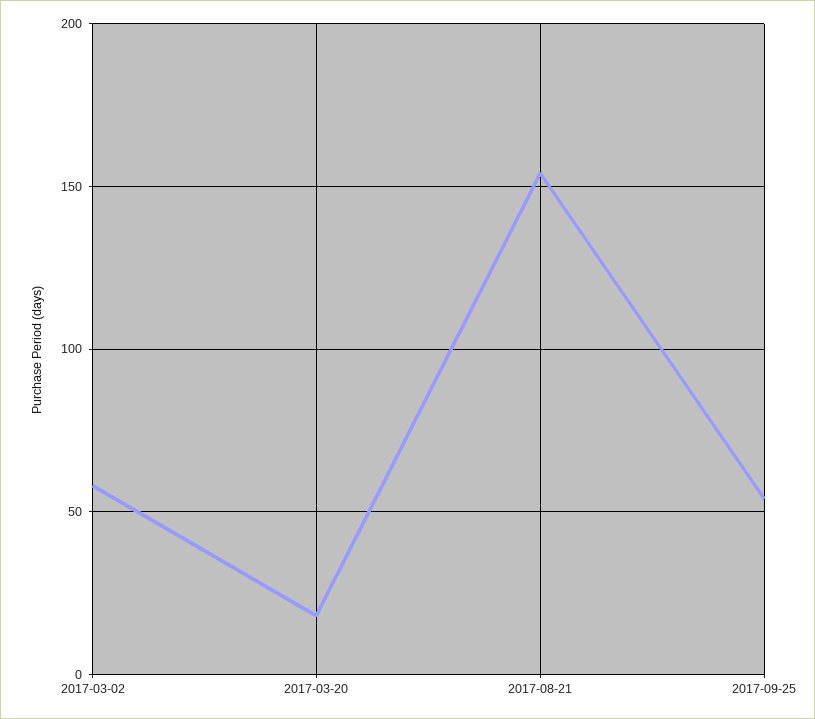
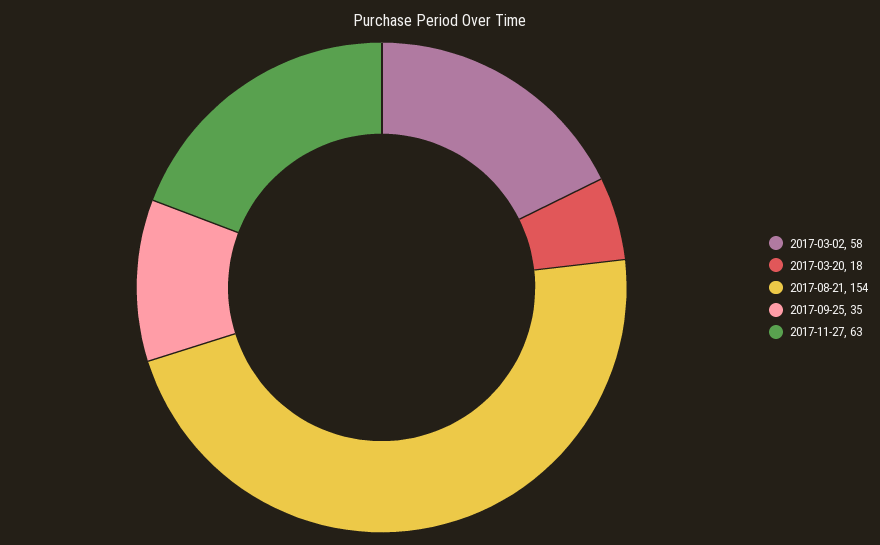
2017-09-25: 55 -> 35
2017-11-27: none -> 63

